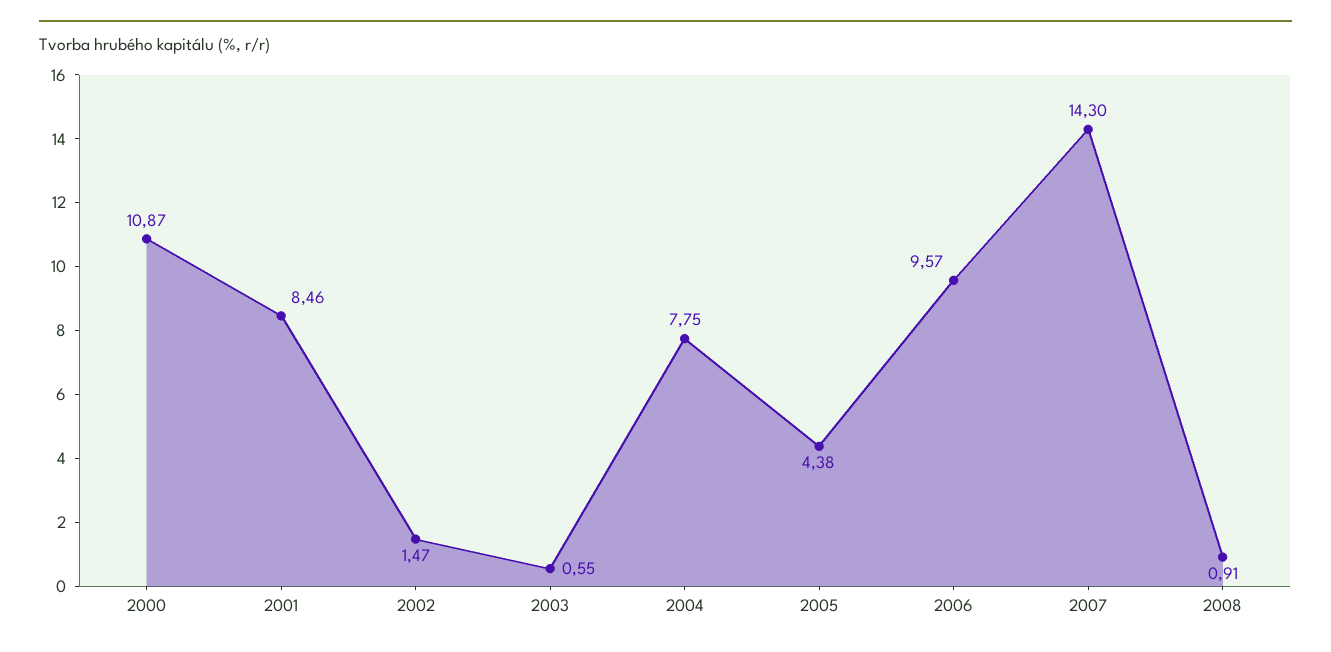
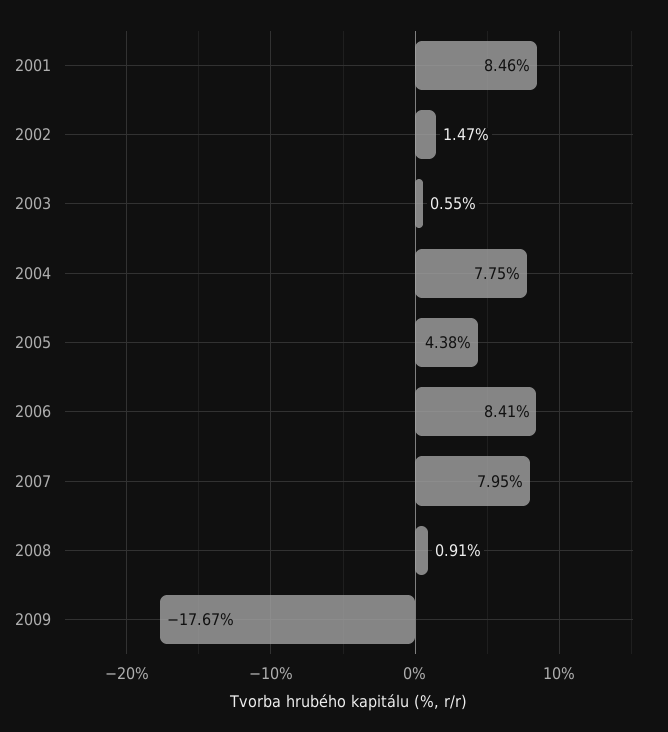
2000: 10.87 -> none
2006: 9.57 -> 8.41
2007: 14.3 -> 7.95
2009: none -> -17.67

